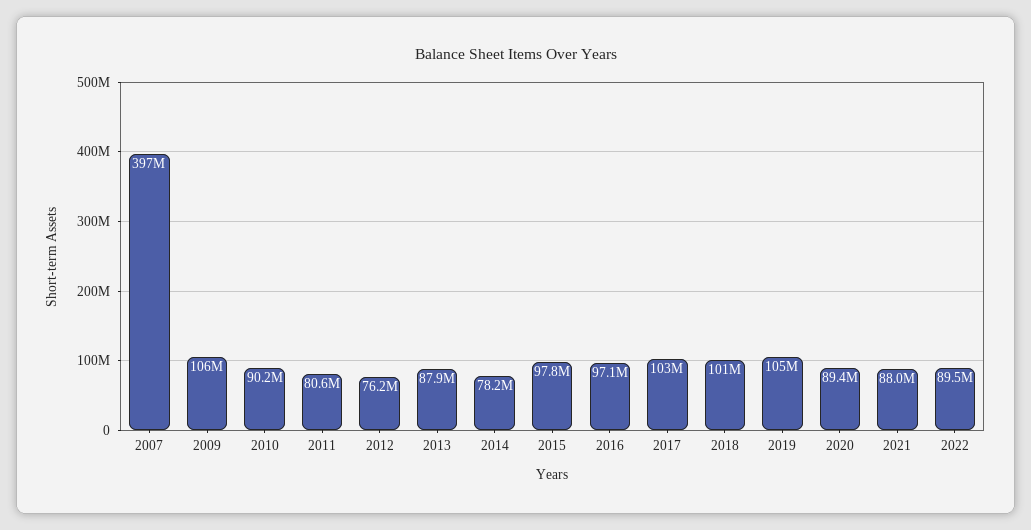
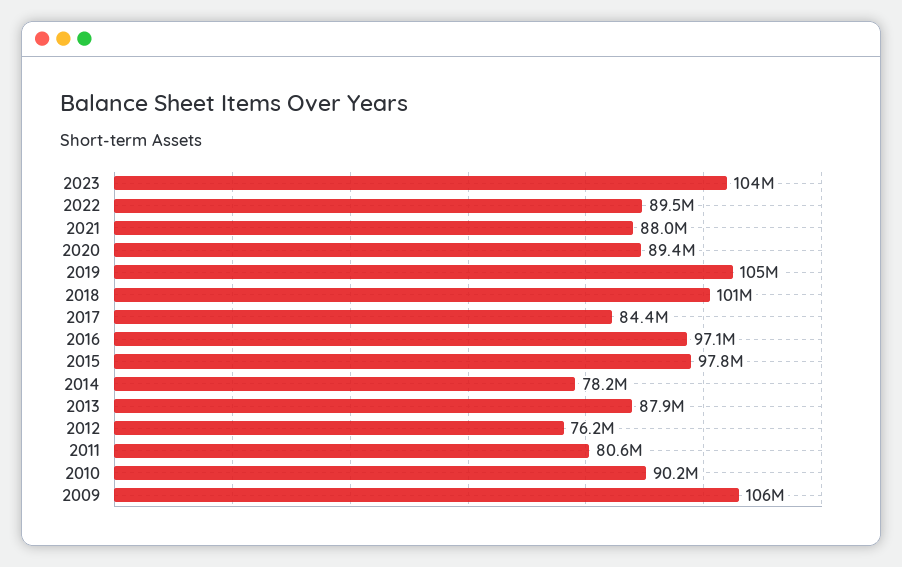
2007: 397000000 -> none
2017: 103000000 -> 84400000
2023: none -> 104000000

